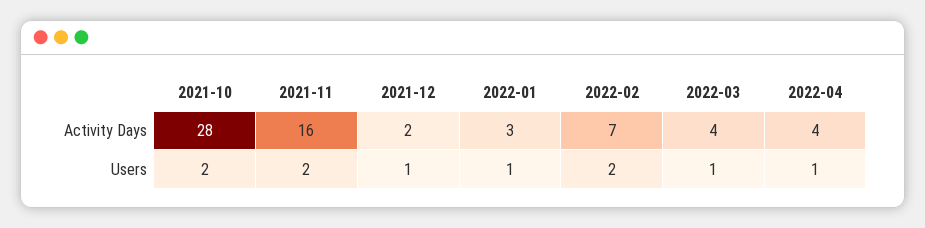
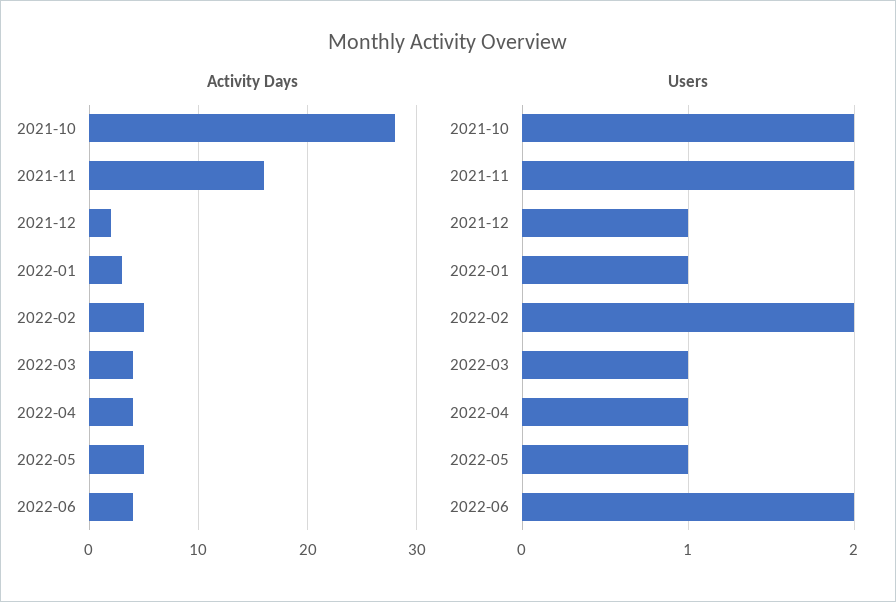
Activity Days, 2022-02: 7 -> 5
Activity Days, 2022-05: none -> 5
Activity Days, 2022-06: none -> 4
Users, 2022-05: none -> 1
Users, 2022-06: none -> 2

